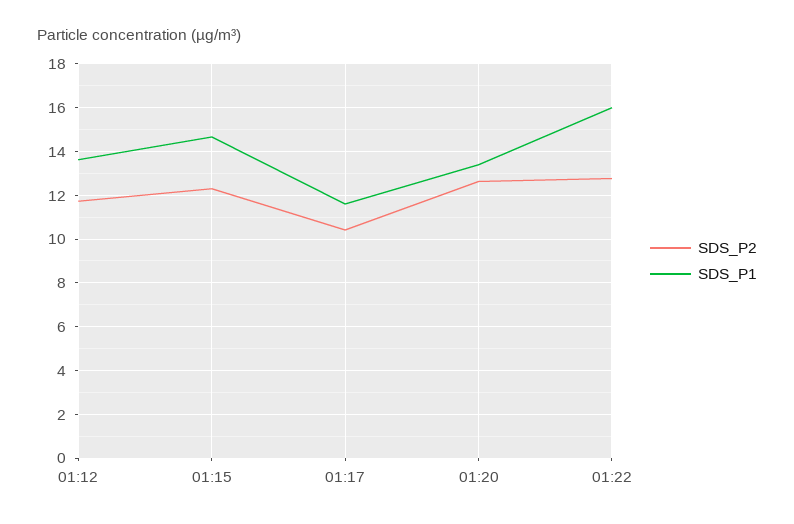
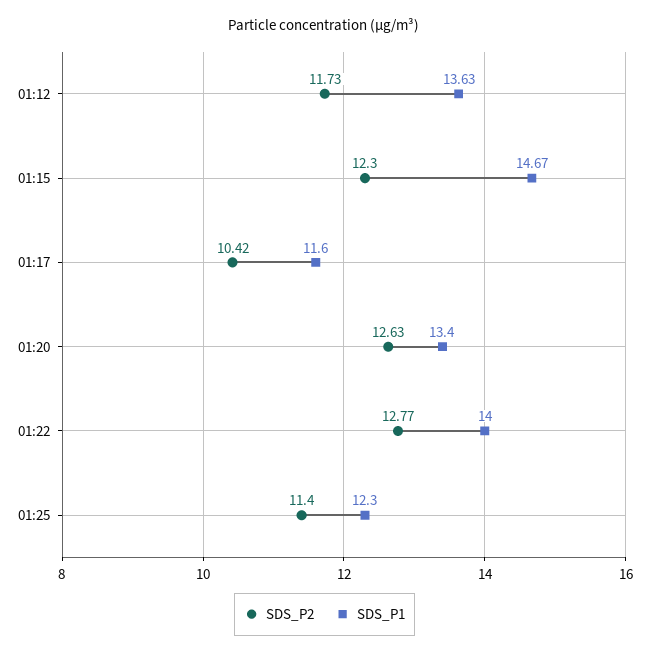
SDS_P1, 01:22: 16 -> 14
SDS_P2, 01:25: none -> 11.4
SDS_P1, 01:25: none -> 12.3

